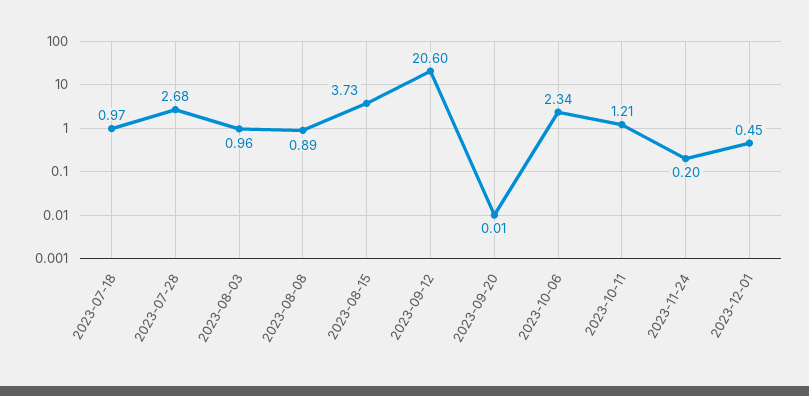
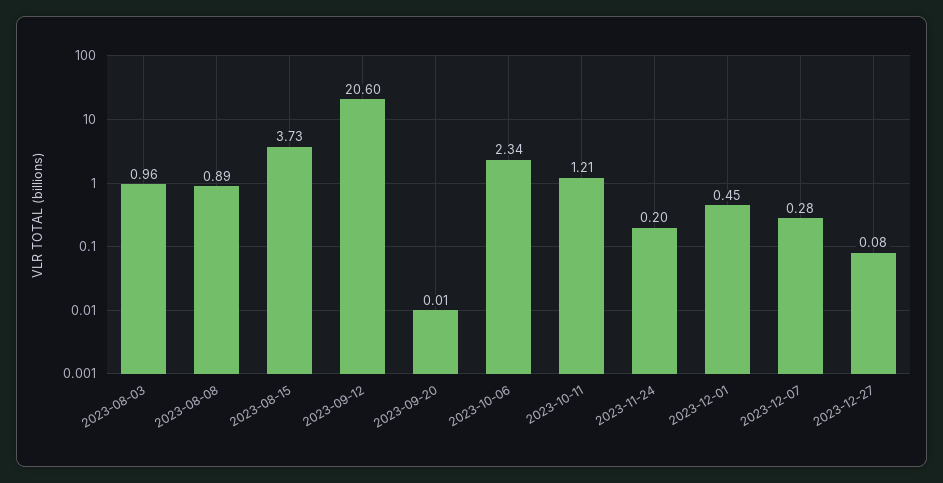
2023-07-18: 0.97 -> none
2023-07-28: 2.68 -> none
2023-12-07: none -> 0.28
2023-12-27: none -> 0.08

